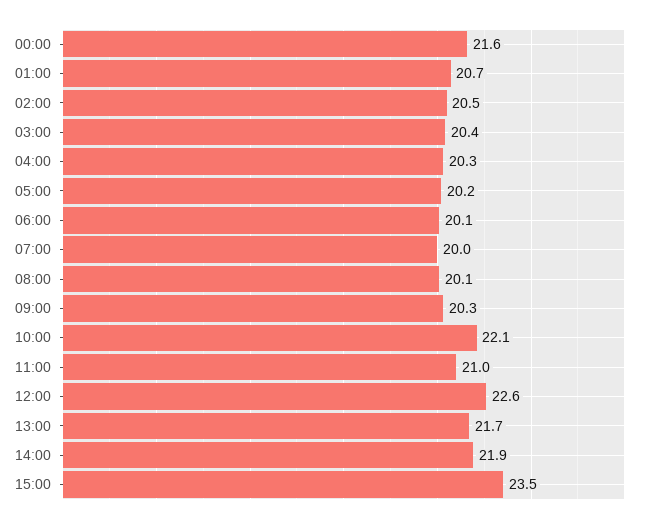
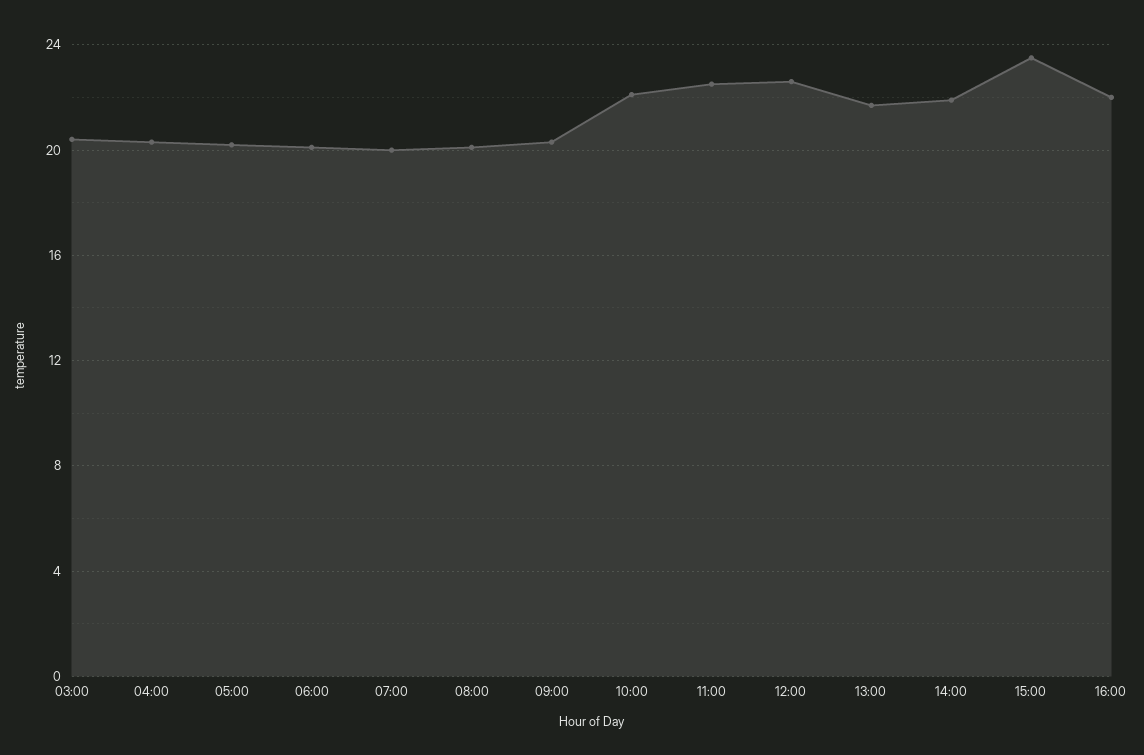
00:00: 21.6 -> none
01:00: 20.7 -> none
02:00: 20.5 -> none
11:00: 21 -> 22.5
16:00: none -> 22

